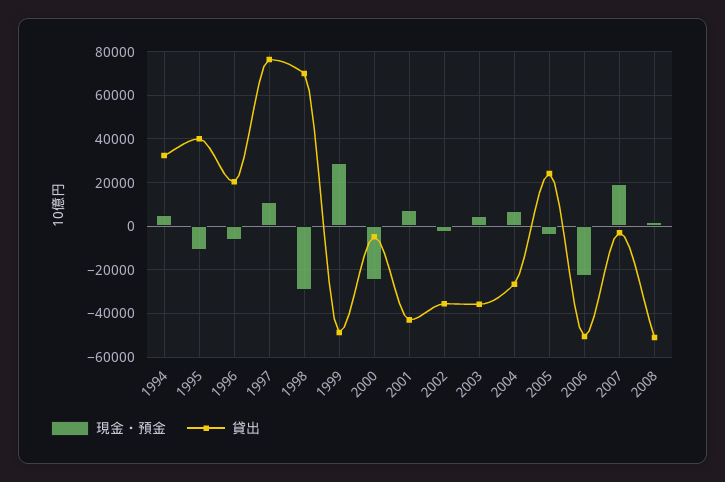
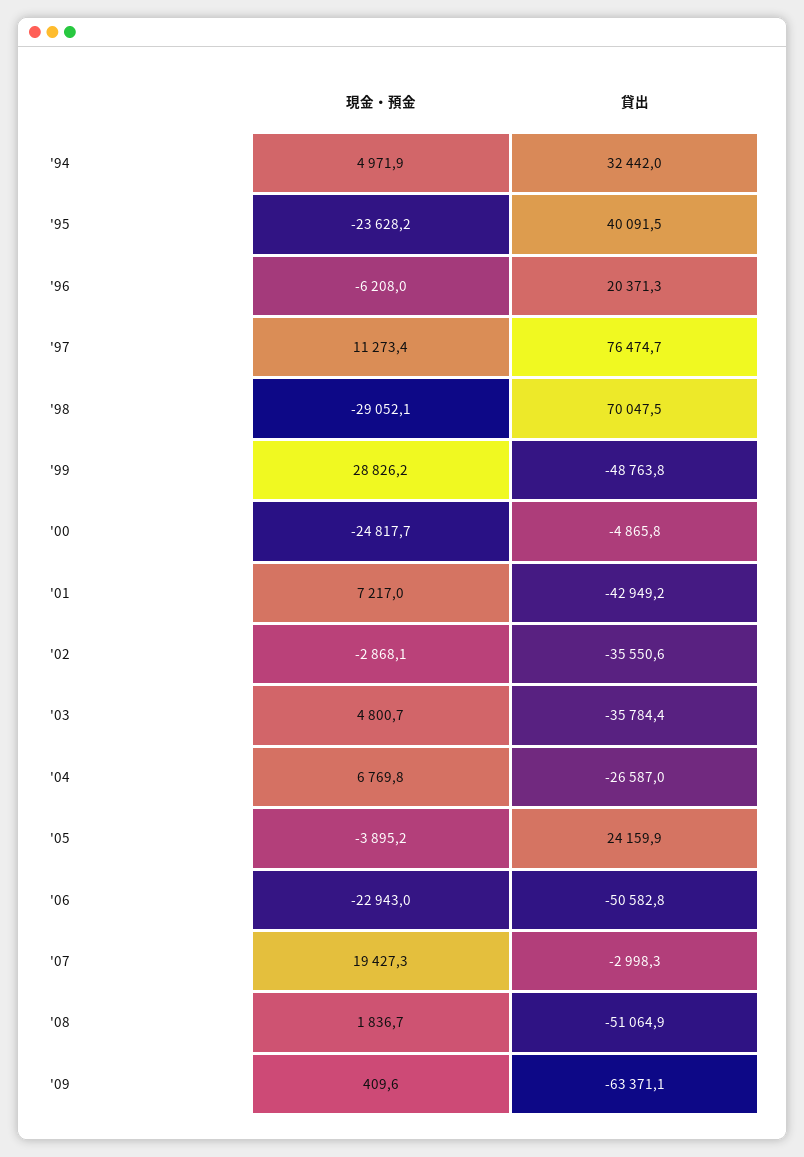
現金・預金, 1995: -10000 -> -23628.2
現金・預金, '09: none -> 409.6
貸出, '09: none -> -63371.1

